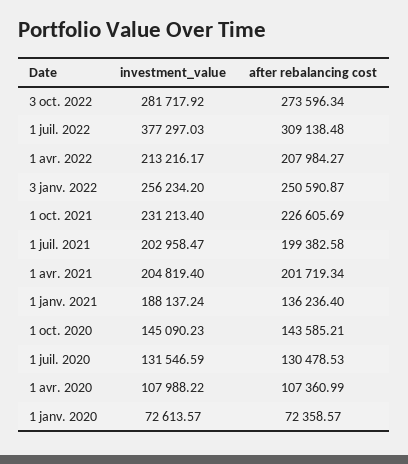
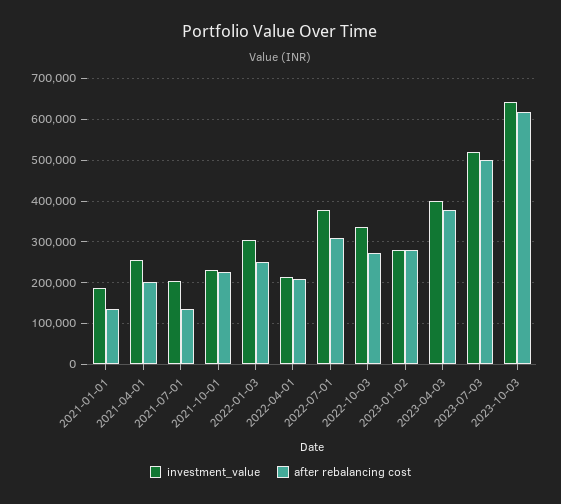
investment_value, 3 oct. 2022: 281717.92 -> 340000
investment_value, 3 janv. 2022: 256234.2 -> 300000
after rebalancing cost, 1 juil. 2021: 199382.58 -> 140000
investment_value, 1 avr. 2021: 204819.4 -> 260000
investment_value, 1 oct. 2020: 145090.23 -> none
after rebalancing cost, 1 oct. 2020: 143585.21 -> none
investment_value, 1 juil. 2020: 131546.59 -> none
after rebalancing cost, 1 juil. 2020: 130478.53 -> none
investment_value, 1 avr. 2020: 107988.22 -> none
after rebalancing cost, 1 avr. 2020: 107360.99 -> none
investment_value, 1 janv. 2020: 72613.57 -> none
after rebalancing cost, 1 janv. 2020: 72358.57 -> none
investment_value, 2023-01-02: none -> 280000
after rebalancing cost, 2023-01-02: none -> 280000
investment_value, 2023-04-03: none -> 400000
after rebalancing cost, 2023-04-03: none -> 380000
investment_value, 2023-07-03: none -> 520000
after rebalancing cost, 2023-07-03: none -> 500000
investment_value, 2023-10-03: none -> 640000
after rebalancing cost, 2023-10-03: none -> 620000

